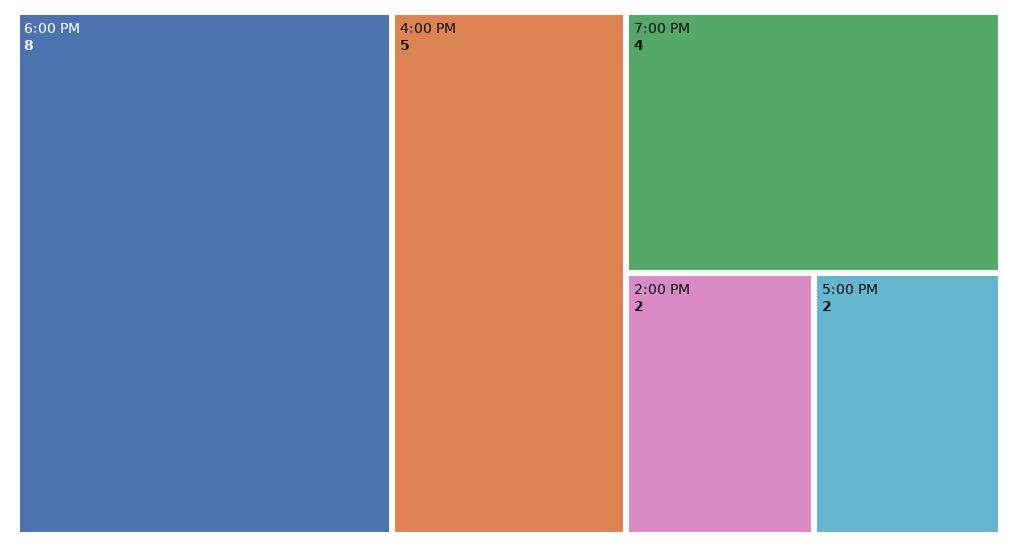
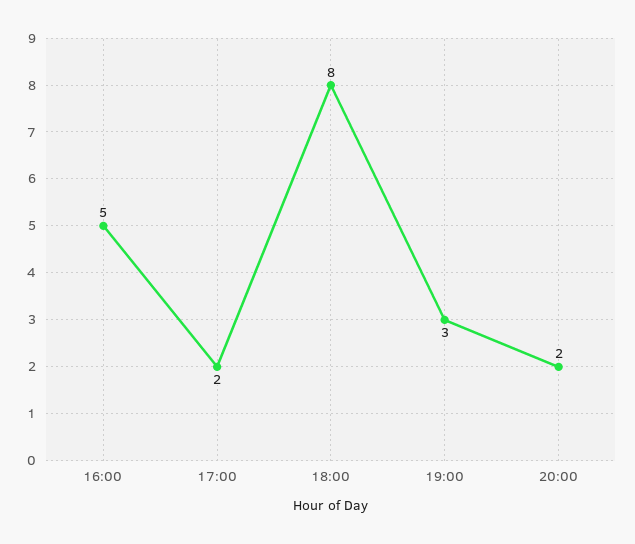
7:00 PM: 4 -> 3
2:00 PM: 2 -> none
20:00: none -> 2

